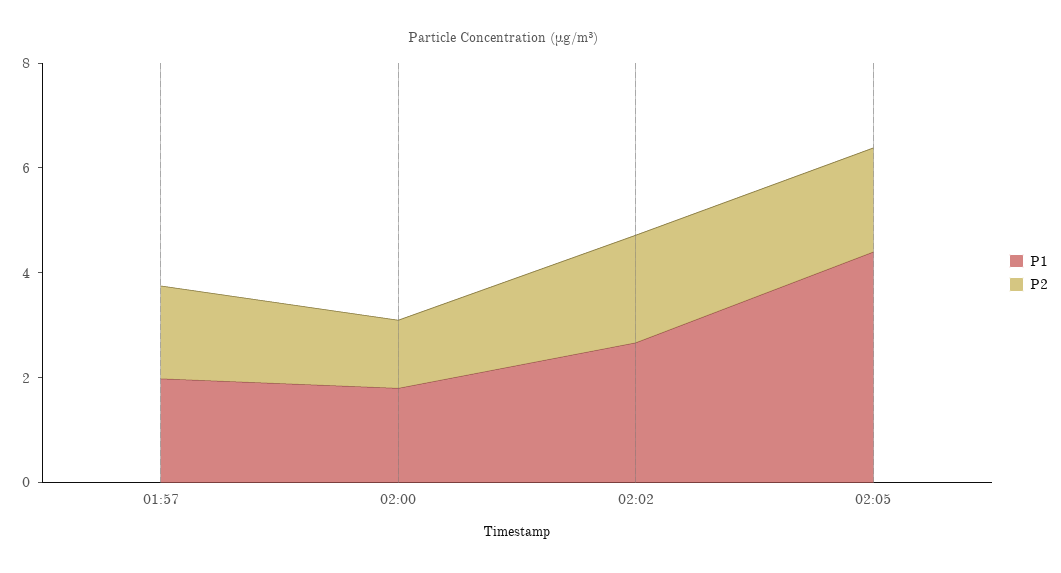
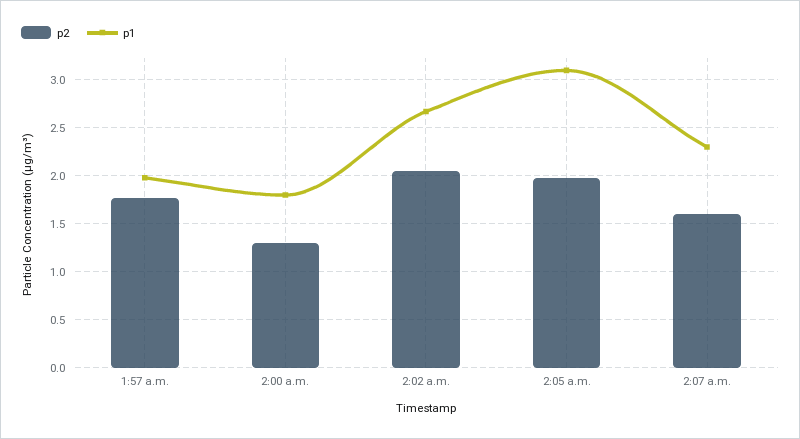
P1, 02:05: 4.5 -> 3.1
P2, 2:07 a.m.: none -> 1.6
P1, 2:07 a.m.: none -> 2.3

